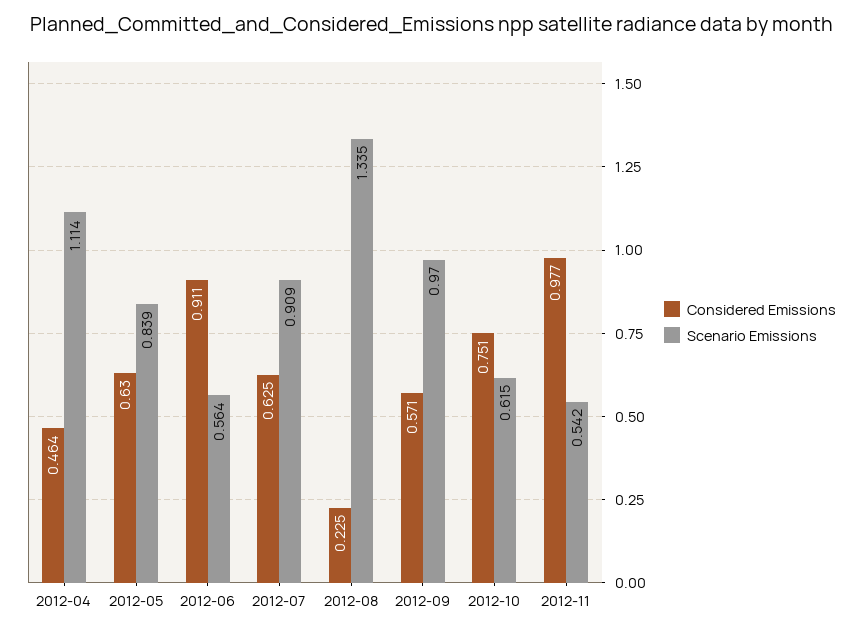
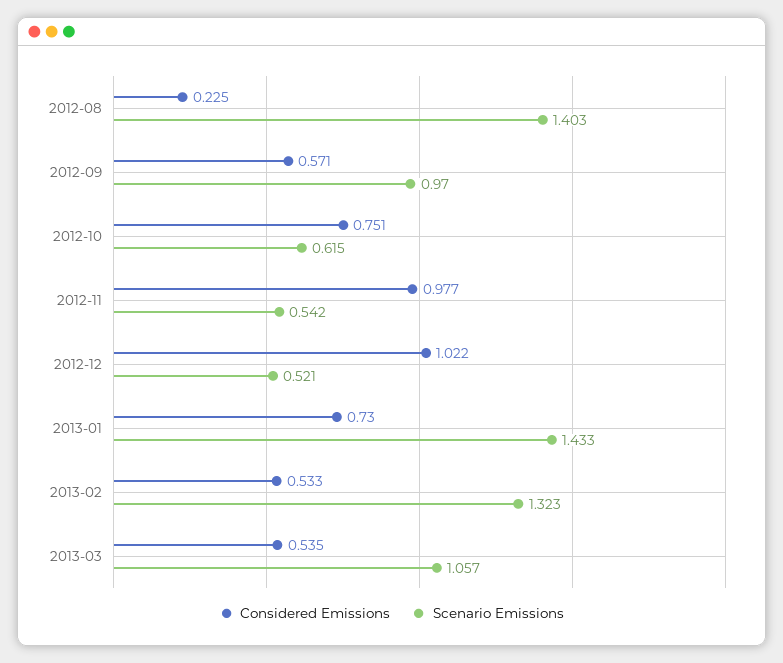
Considered Emissions, 2012-04: 0.464 -> none
Scenario Emissions, 2012-04: 1.114 -> none
Considered Emissions, 2012-05: 0.63 -> none
Scenario Emissions, 2012-05: 0.839 -> none
Considered Emissions, 2012-06: 0.911 -> none
Scenario Emissions, 2012-06: 0.564 -> none
Considered Emissions, 2012-07: 0.625 -> none
Scenario Emissions, 2012-07: 0.909 -> none
Scenario Emissions, 2012-08: 1.335 -> 1.403
Considered Emissions, 2012-12: none -> 1.022
Scenario Emissions, 2012-12: none -> 0.521
Considered Emissions, 2013-01: none -> 0.73
Scenario Emissions, 2013-01: none -> 1.433
Considered Emissions, 2013-02: none -> 0.533
Scenario Emissions, 2013-02: none -> 1.323
Considered Emissions, 2013-03: none -> 0.535
Scenario Emissions, 2013-03: none -> 1.057

